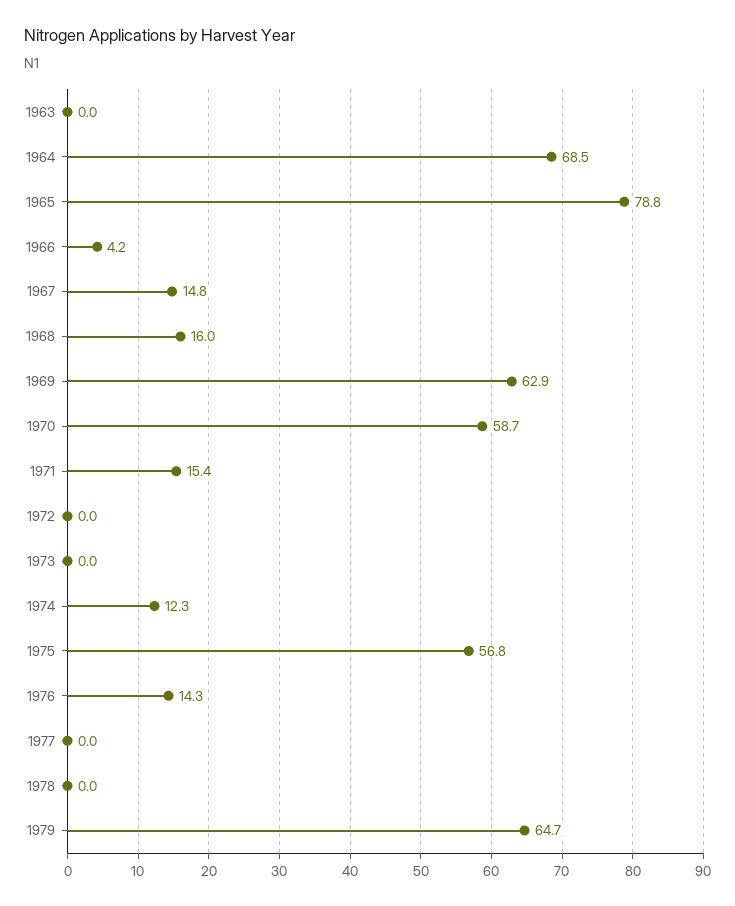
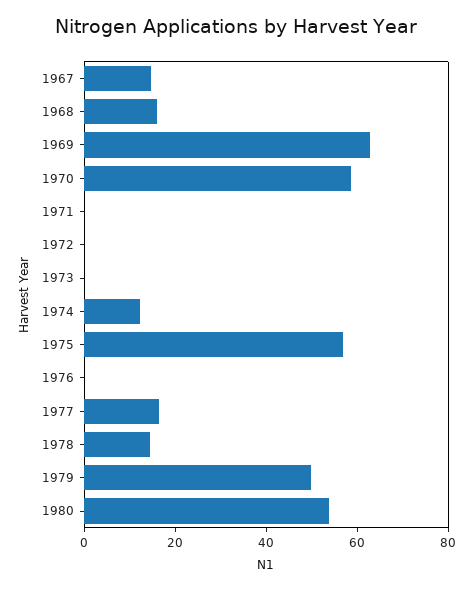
1963: 0 -> none
1964: 68.5 -> none
1965: 78.8 -> none
1966: 4.2 -> none
1971: 15.4 -> 0
1976: 14.3 -> 0
1977: 0 -> 15
1978: 0 -> 15
1979: 64.7 -> 50
1980: none -> 55

